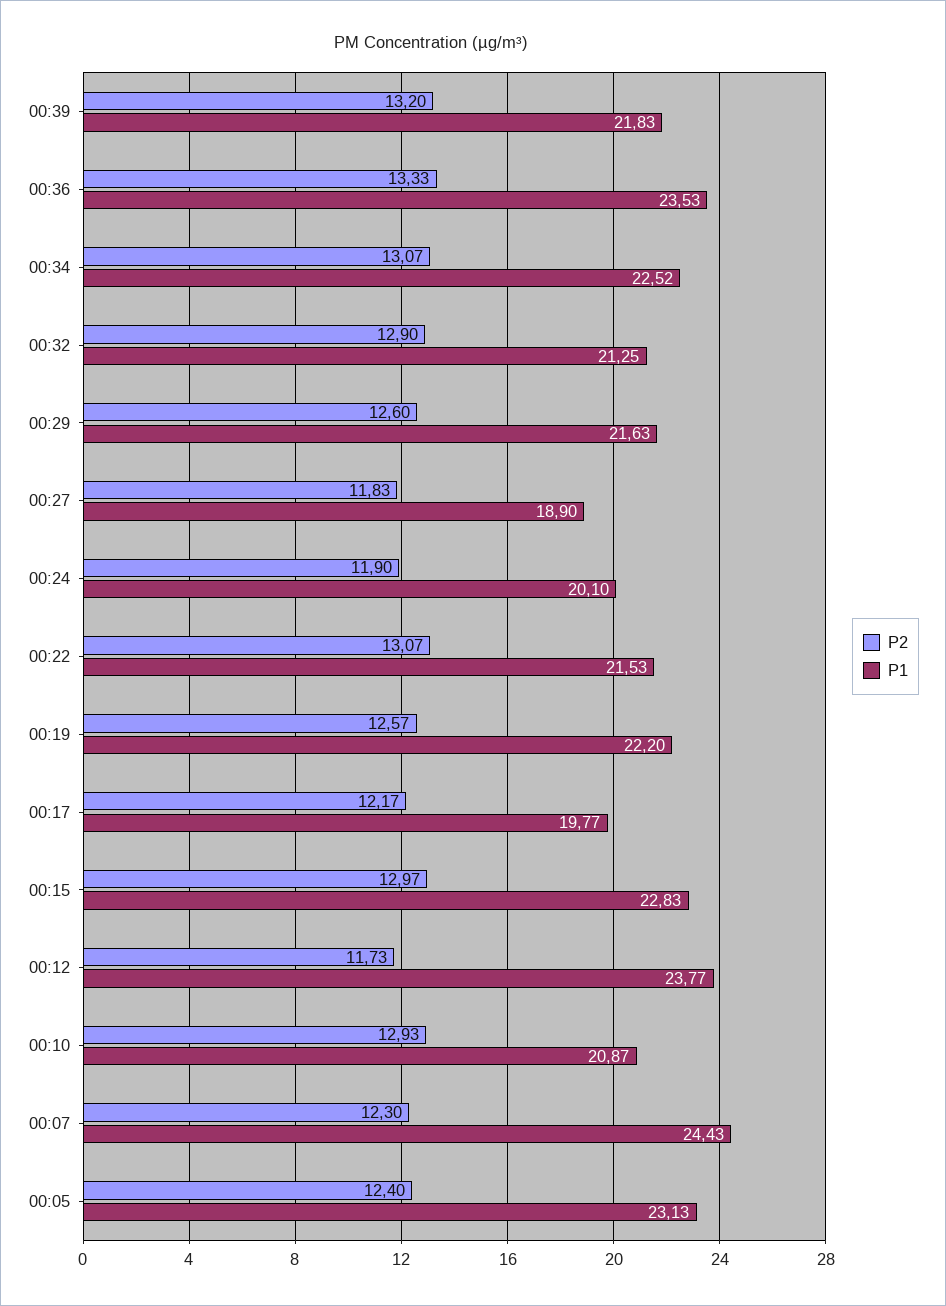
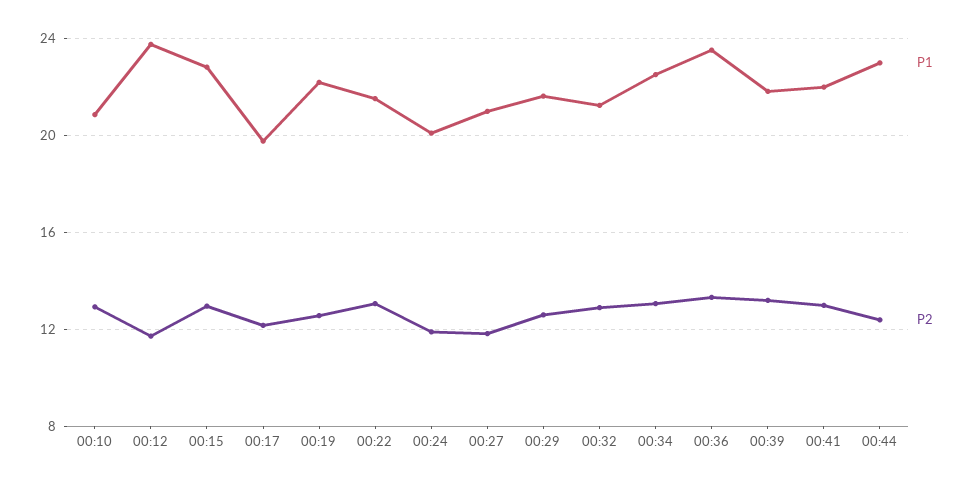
P1, 00:27: 18.9 -> 21
P2, 00:07: 12.3 -> none
P1, 00:07: 24.43 -> none
P2, 00:05: 12.4 -> none
P1, 00:05: 23.13 -> none
P1, 00:41: none -> 22
P2, 00:41: none -> 13
P1, 00:44: none -> 23
P2, 00:44: none -> 12.5

